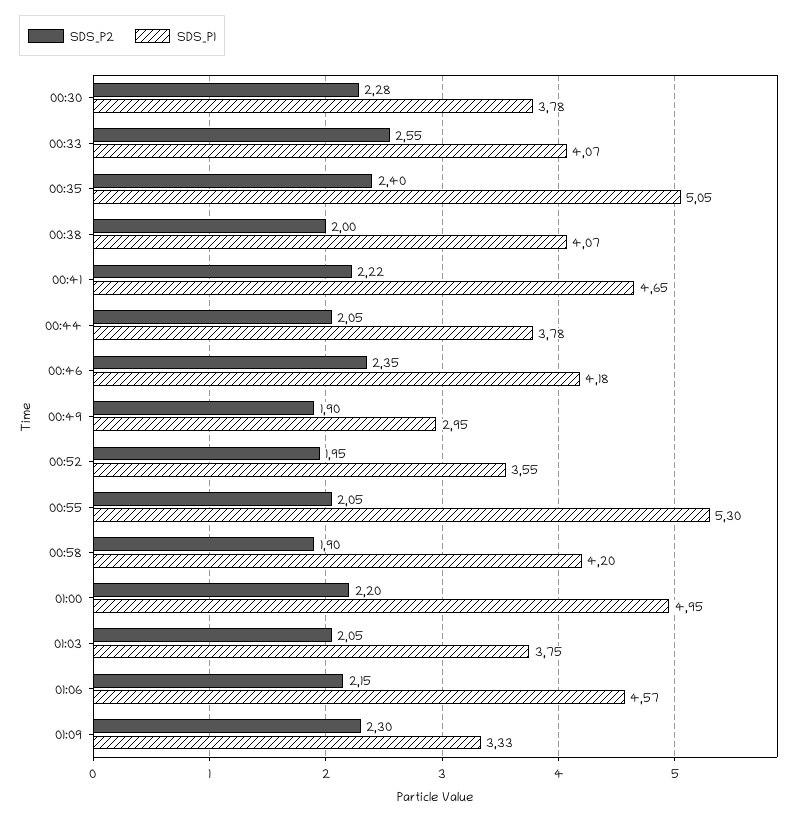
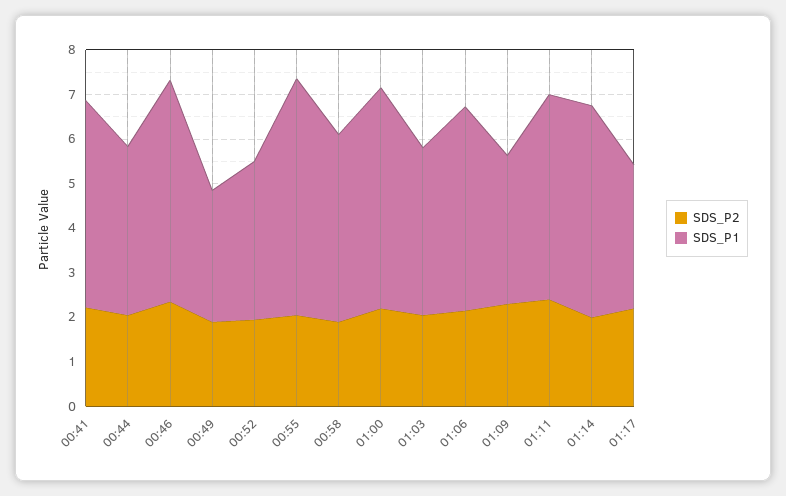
SDS_P2, 00:30: 2.28 -> none
SDS_P1, 00:30: 3.78 -> none
SDS_P2, 00:33: 2.55 -> none
SDS_P1, 00:33: 4.07 -> none
SDS_P2, 00:35: 2.4 -> none
SDS_P1, 00:35: 5.05 -> none
SDS_P2, 00:38: 2 -> none
SDS_P1, 00:38: 4.07 -> none
SDS_P1, 00:46: 4.18 -> 5
SDS_P2, 01:11: none -> 2.4
SDS_P1, 01:11: none -> 4.6
SDS_P2, 01:14: none -> 2
SDS_P1, 01:14: none -> 4.8
SDS_P2, 01:17: none -> 2.2
SDS_P1, 01:17: none -> 3.2

